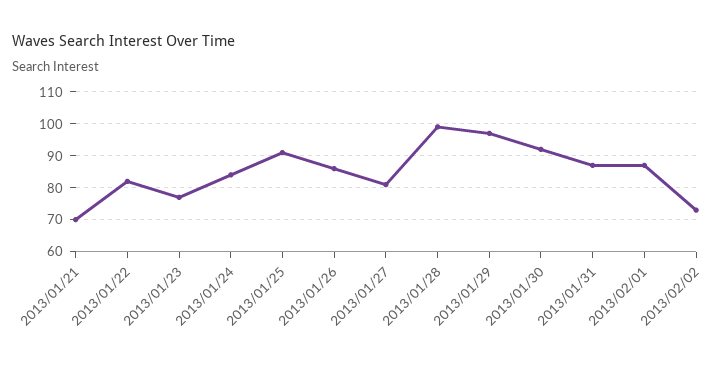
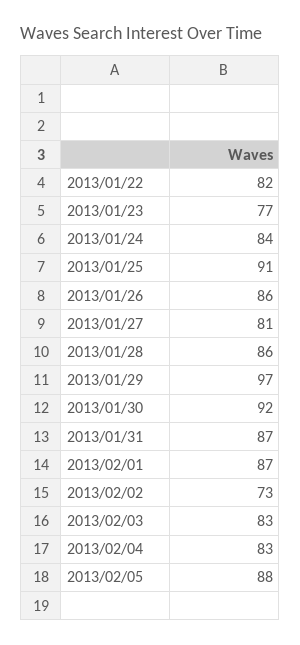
2013/01/21: 70 -> none
2013/01/28: 100 -> 86
2013/02/03: none -> 83
2013/02/04: none -> 83
2013/02/05: none -> 88

